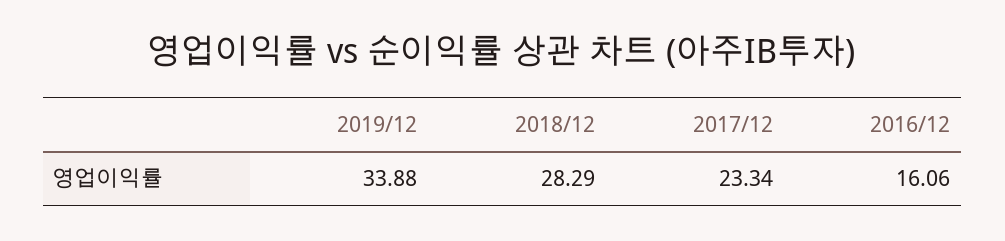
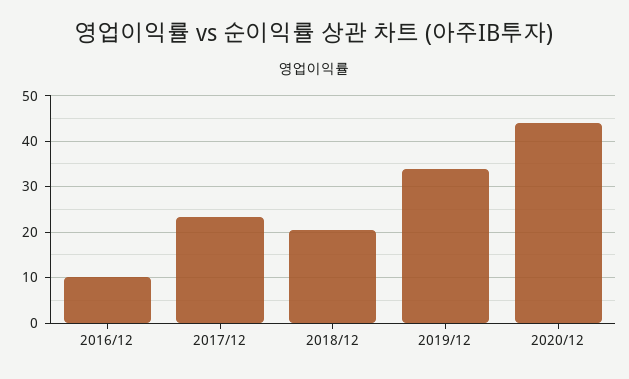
2018/12: 28.29 -> 20
2016/12: 16.06 -> 10
2020/12: none -> 44

